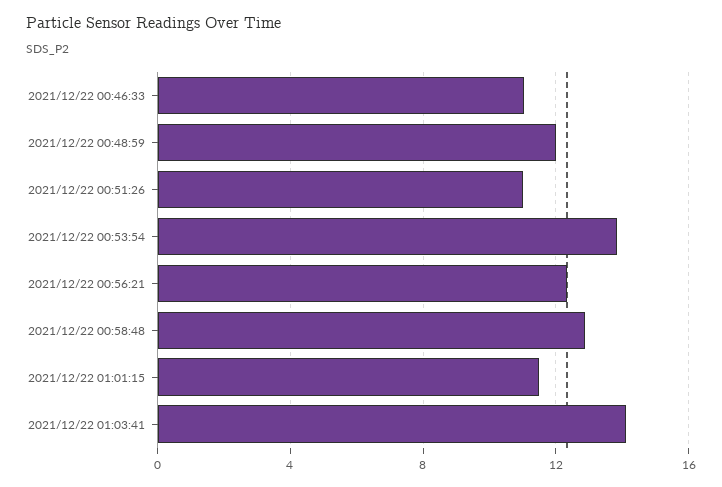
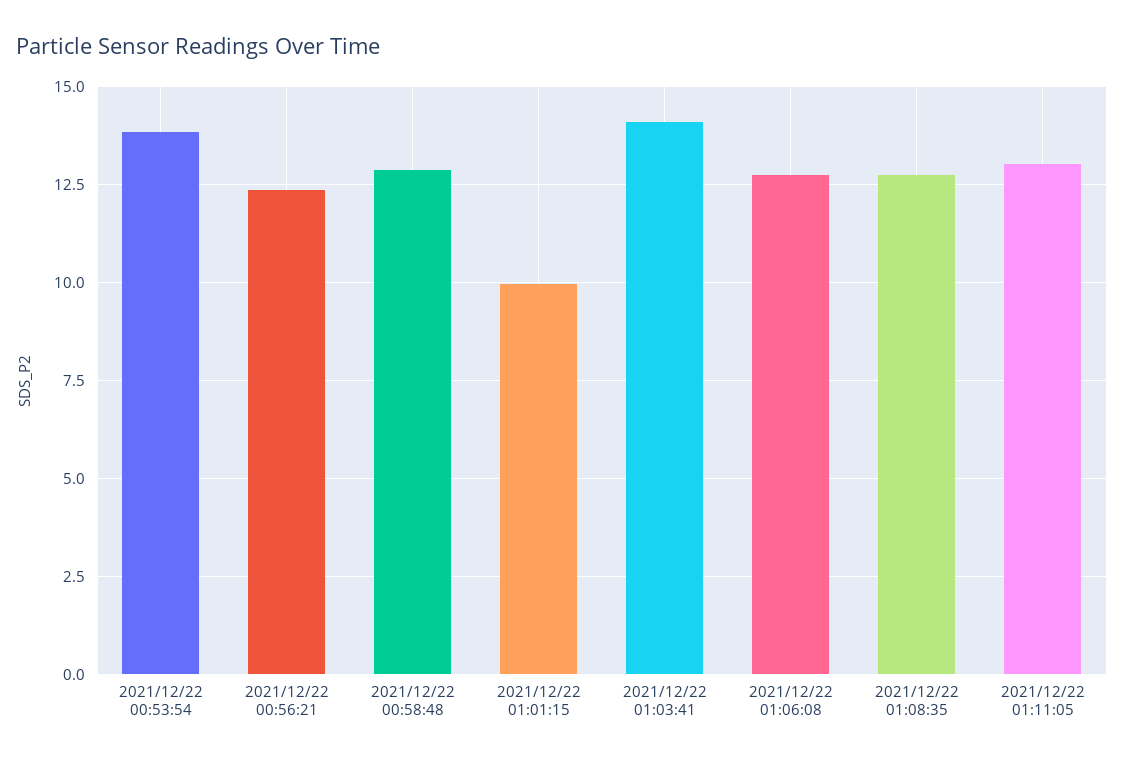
2021/12/22 00:46:33: 11 -> none
2021/12/22 00:48:59: 12 -> none
2021/12/22 00:51:26: 11 -> none
2021/12/22 01:01:15: 11.5 -> 10
2021/12/22 01:06:08: none -> 12.75
2021/12/22 01:08:35: none -> 12.75
2021/12/22 01:11:05: none -> 13

